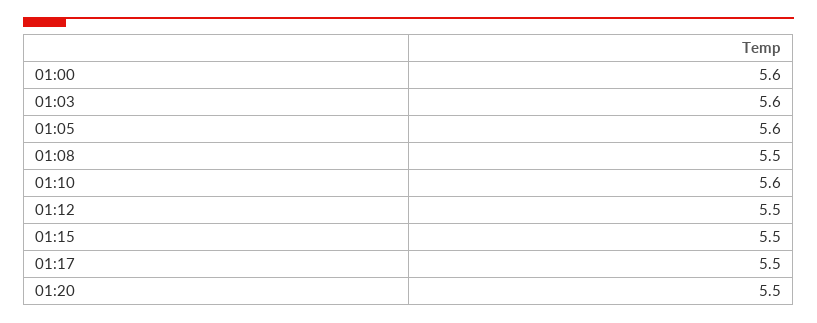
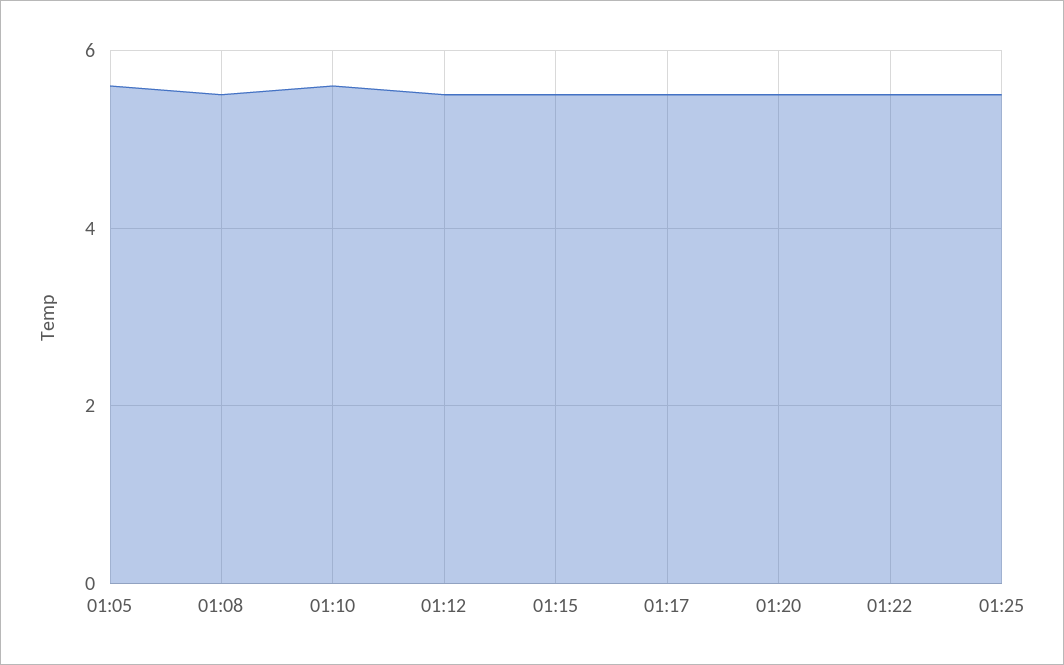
01:00: 5.6 -> none
01:03: 5.6 -> none
01:22: none -> 5.5
01:25: none -> 5.5

